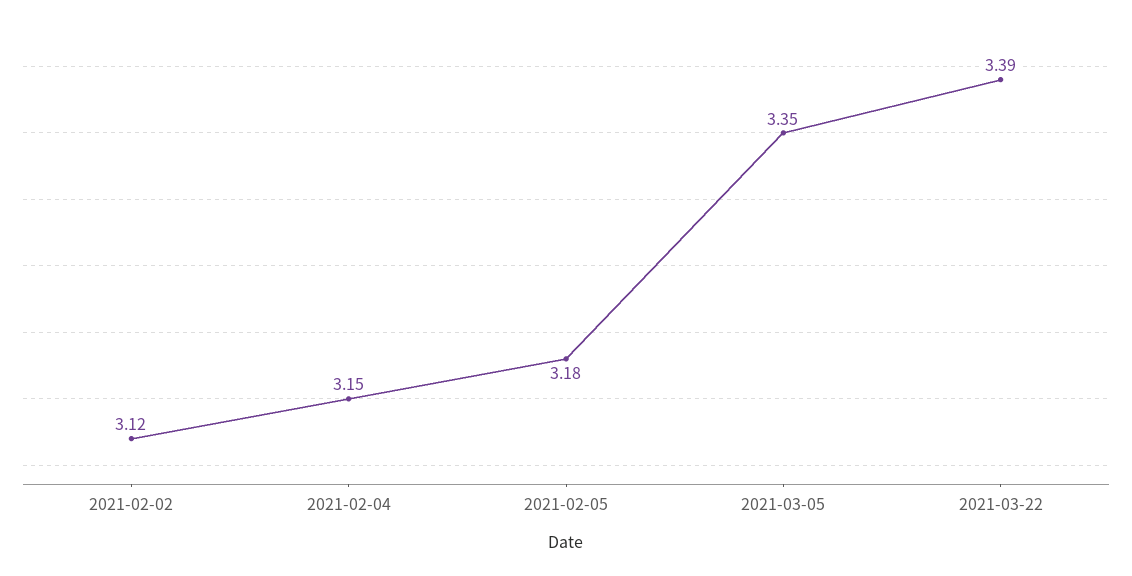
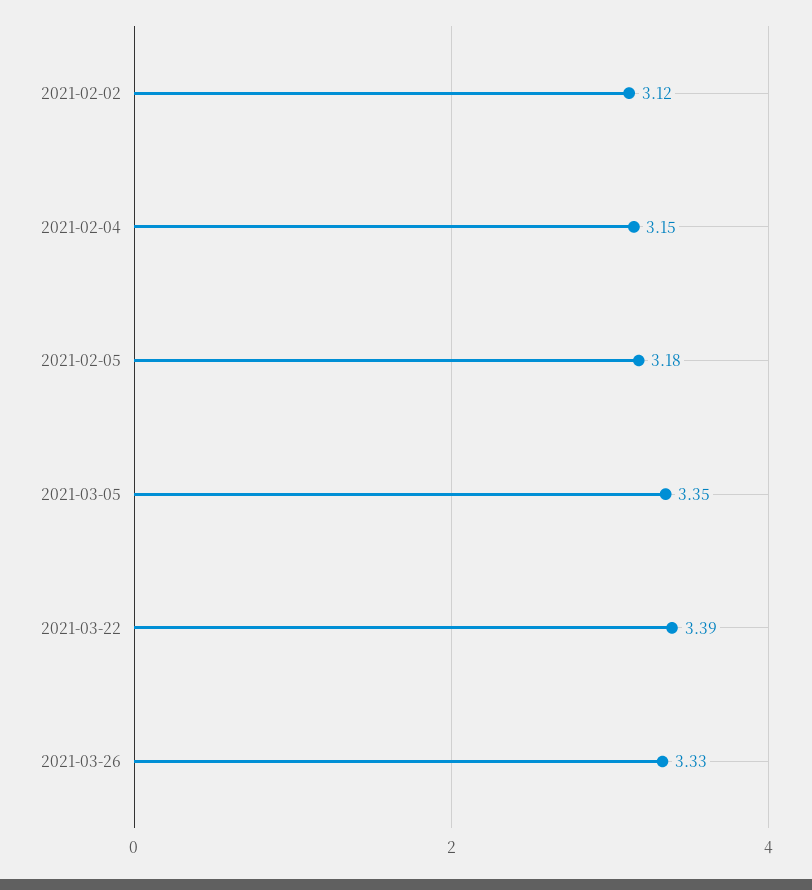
2021-03-26: none -> 3.33

